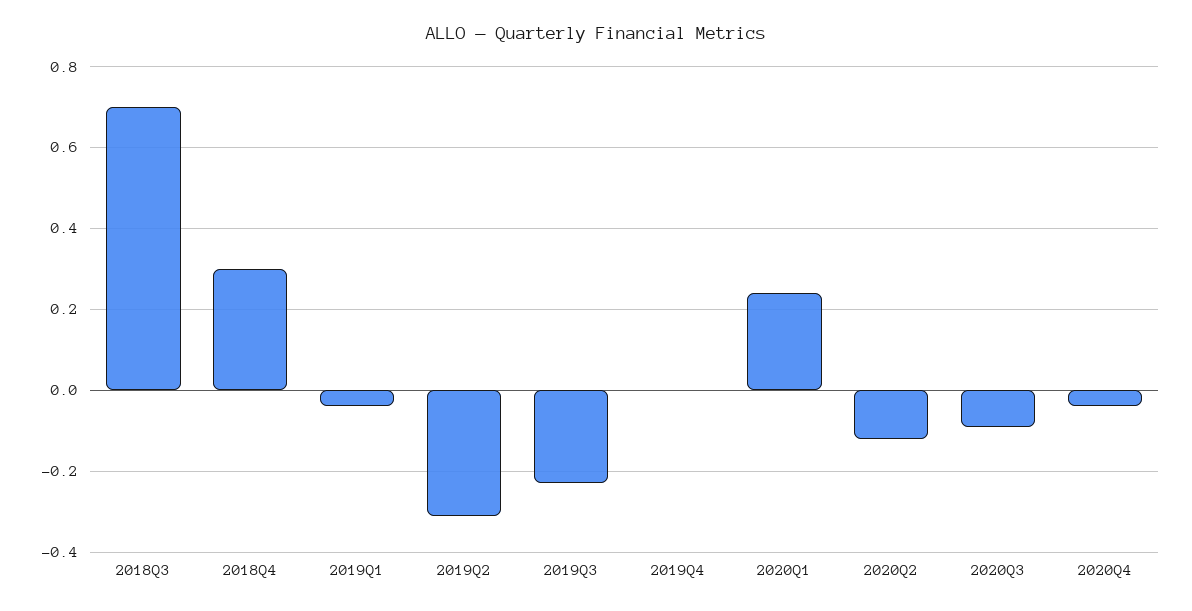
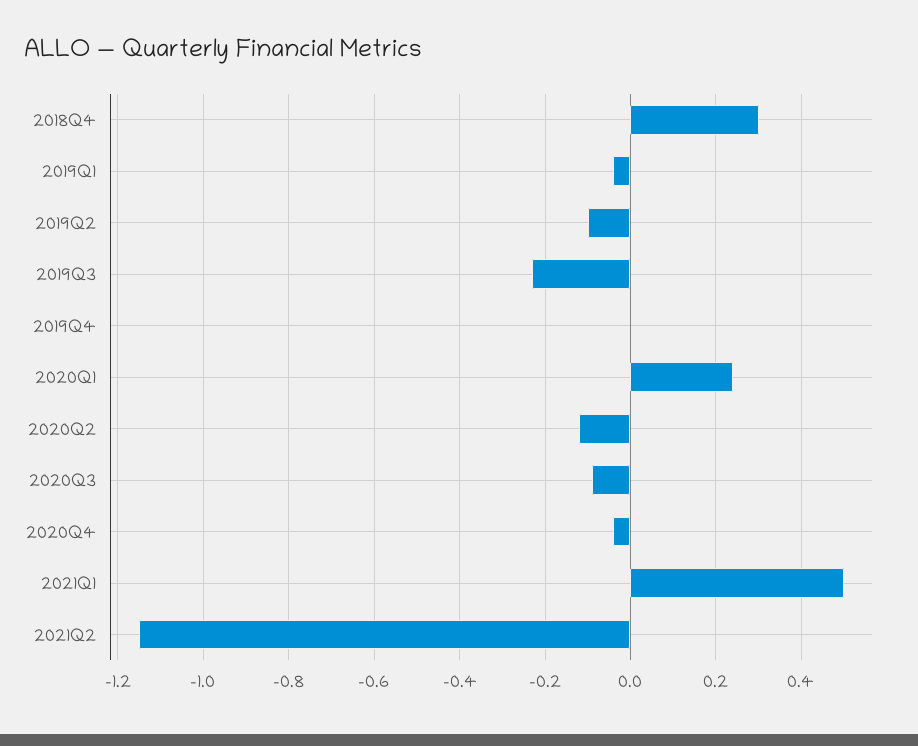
2018Q3: 0.7 -> none
2019Q2: -0.3 -> -0.1
2021Q1: none -> 0.5
2021Q2: none -> -1.15

